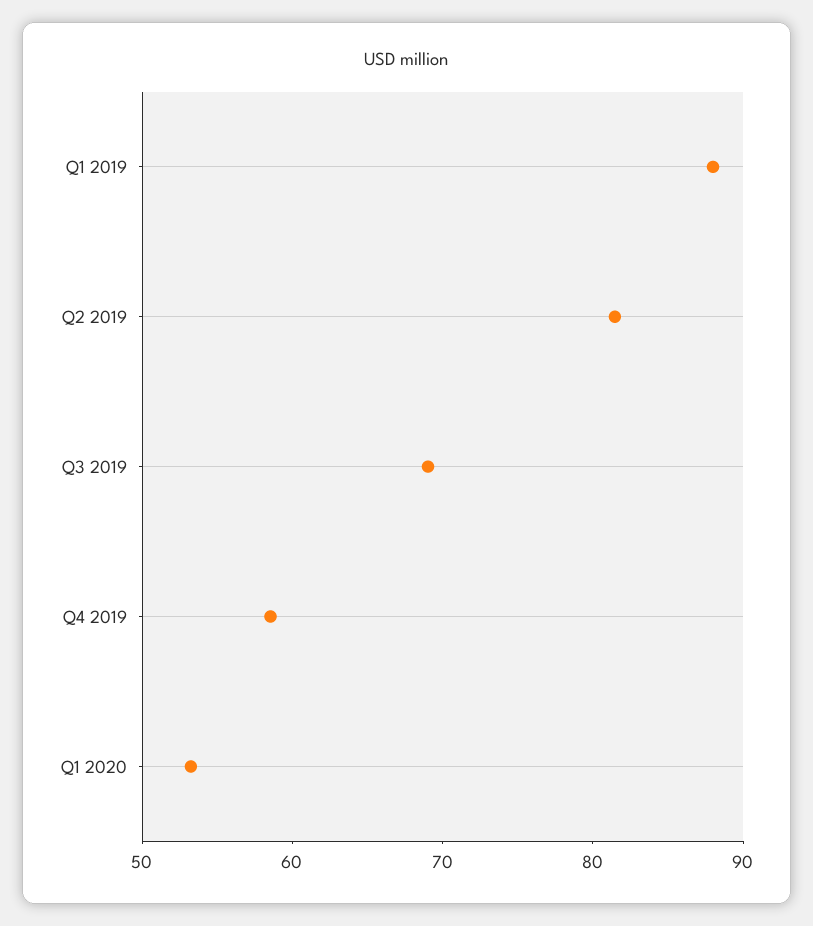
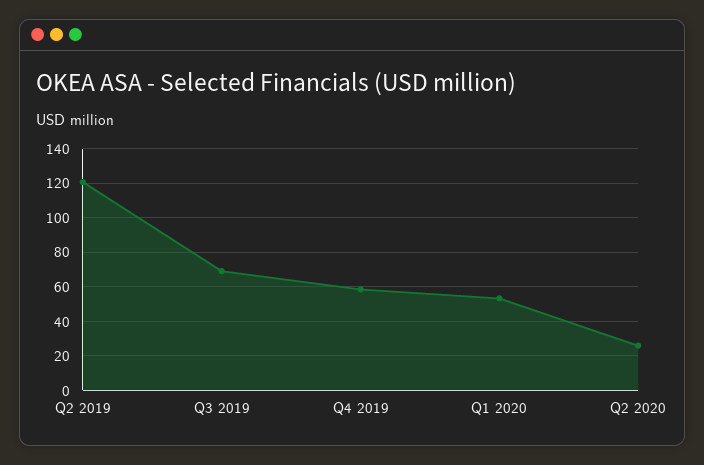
Q1 2019: 88 -> none
Q2 2019: 82 -> 120
Q2 2020: none -> 25

